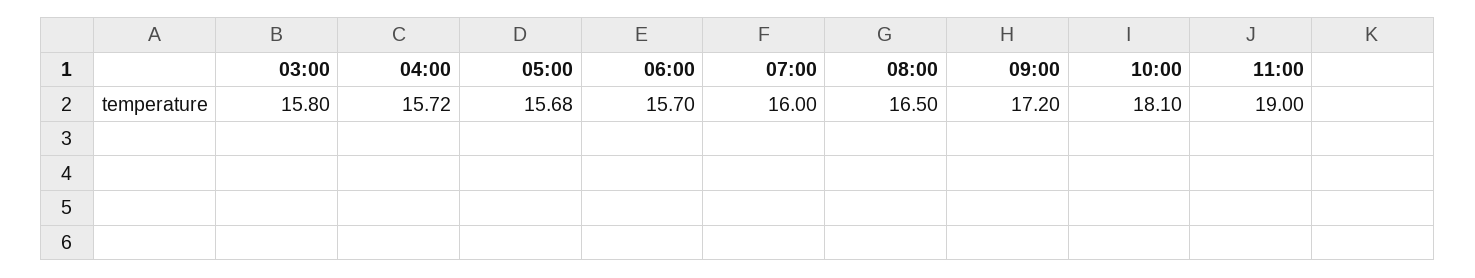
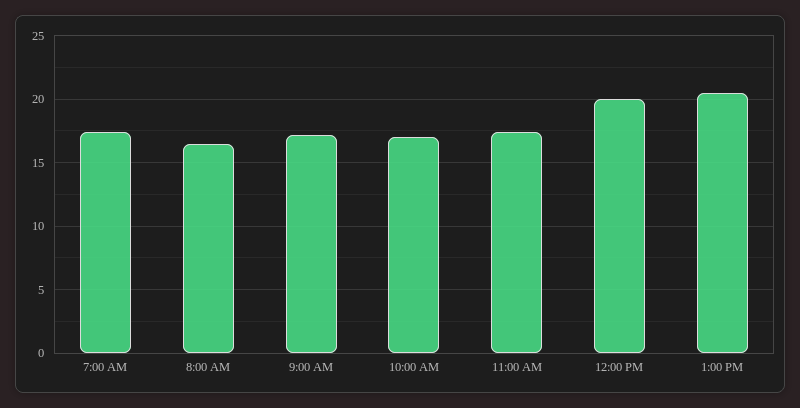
03:00: 15.8 -> none
04:00: 15.72 -> none
05:00: 15.68 -> none
06:00: 15.7 -> none
07:00: 16 -> 17.5
10:00: 18.1 -> 17
11:00: 19 -> 17.5
12:00 PM: none -> 20
1:00 PM: none -> 20.5

